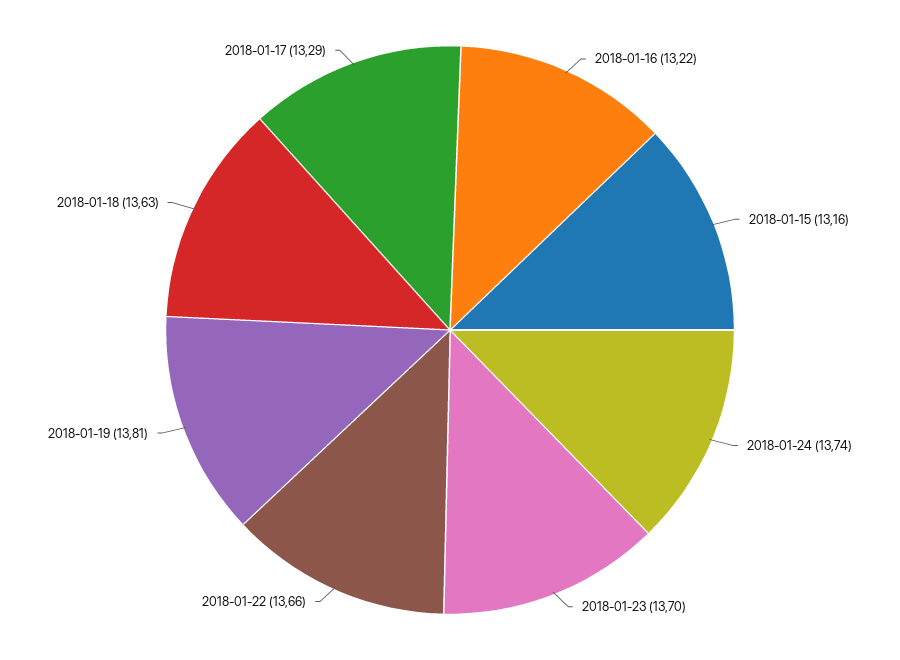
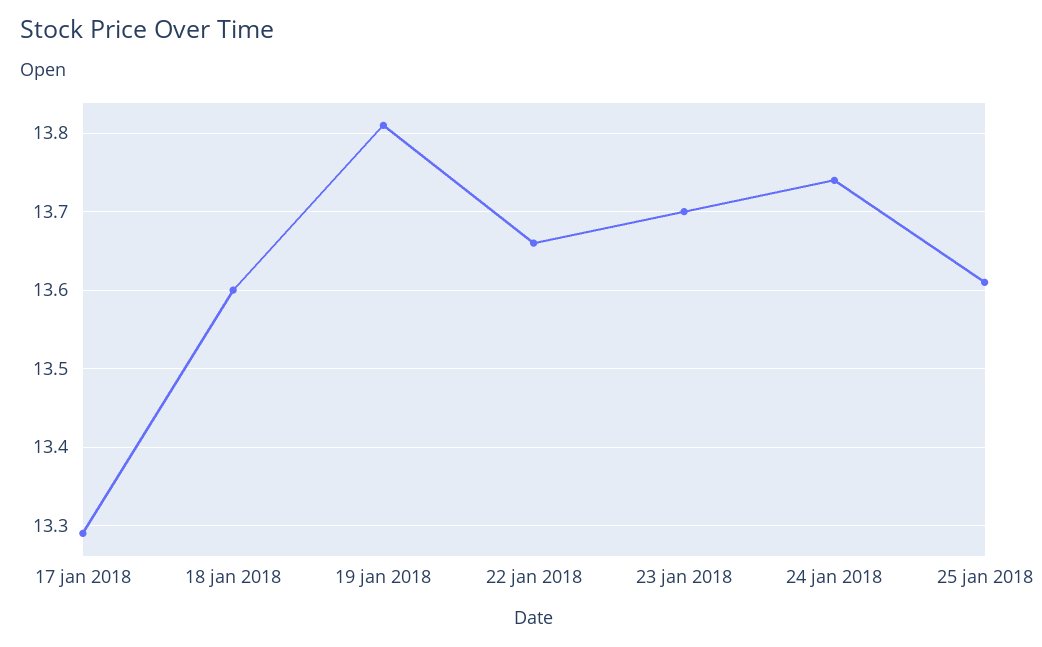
2018-01-16: 13.22 -> none
2018-01-15: 13.16 -> none
2018-01-18: 13.63 -> 13.6
25 jan 2018: none -> 13.61

